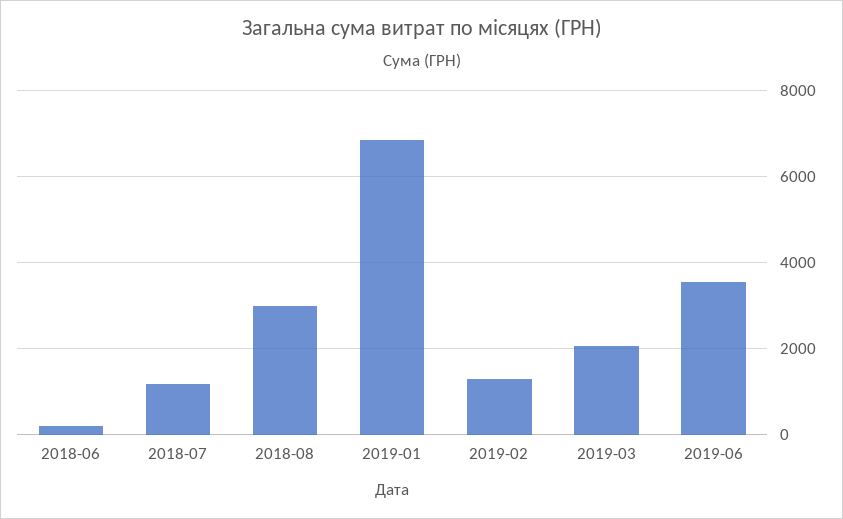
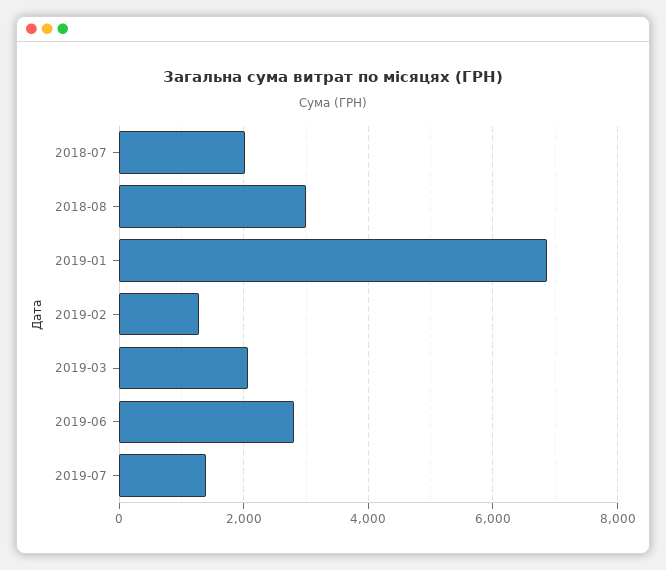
2018-06: 200 -> none
2018-07: 1200 -> 2000
2019-06: 3600 -> 2800
2019-07: none -> 1400

